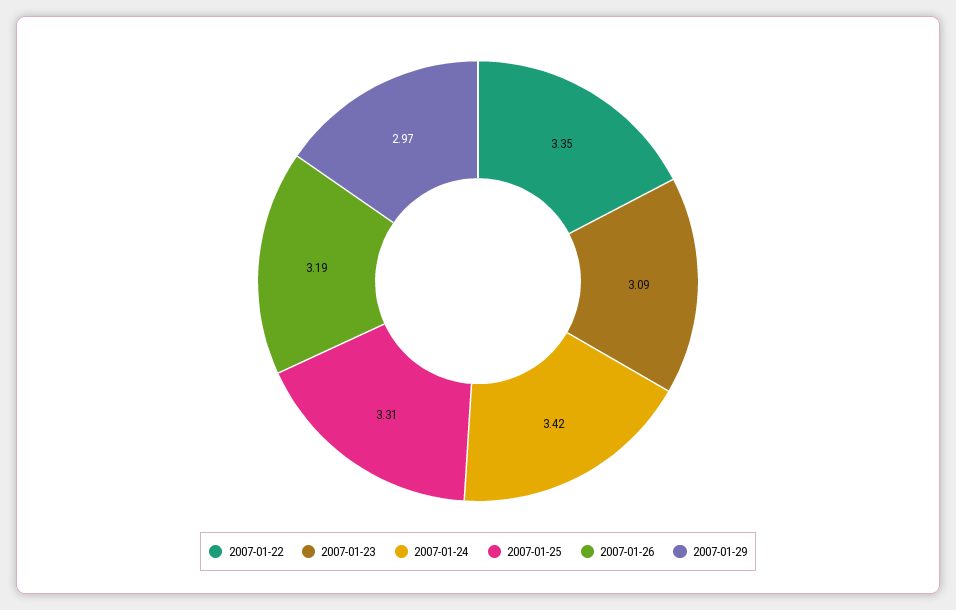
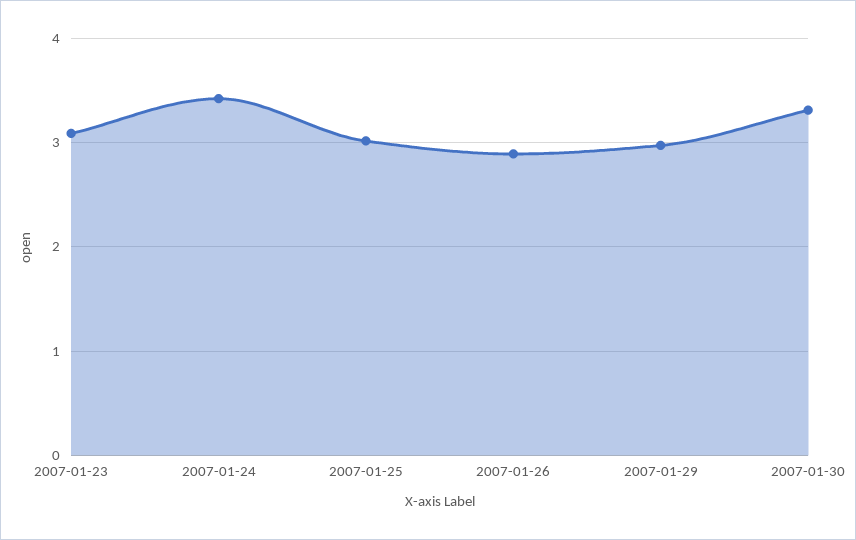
2007-01-22: 3.35 -> none
2007-01-25: 3.31 -> 3
2007-01-26: 3.19 -> 2.9
2007-01-30: none -> 3.3

